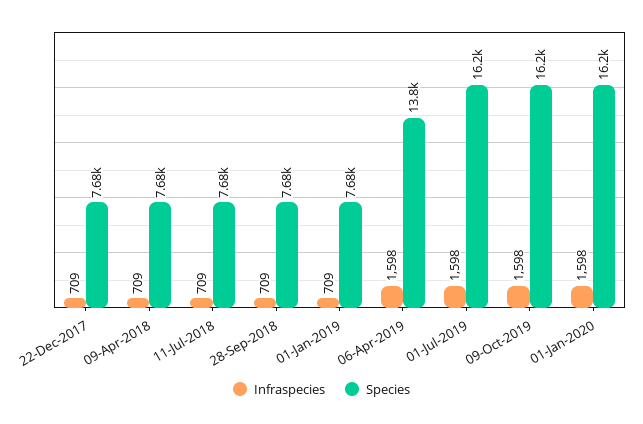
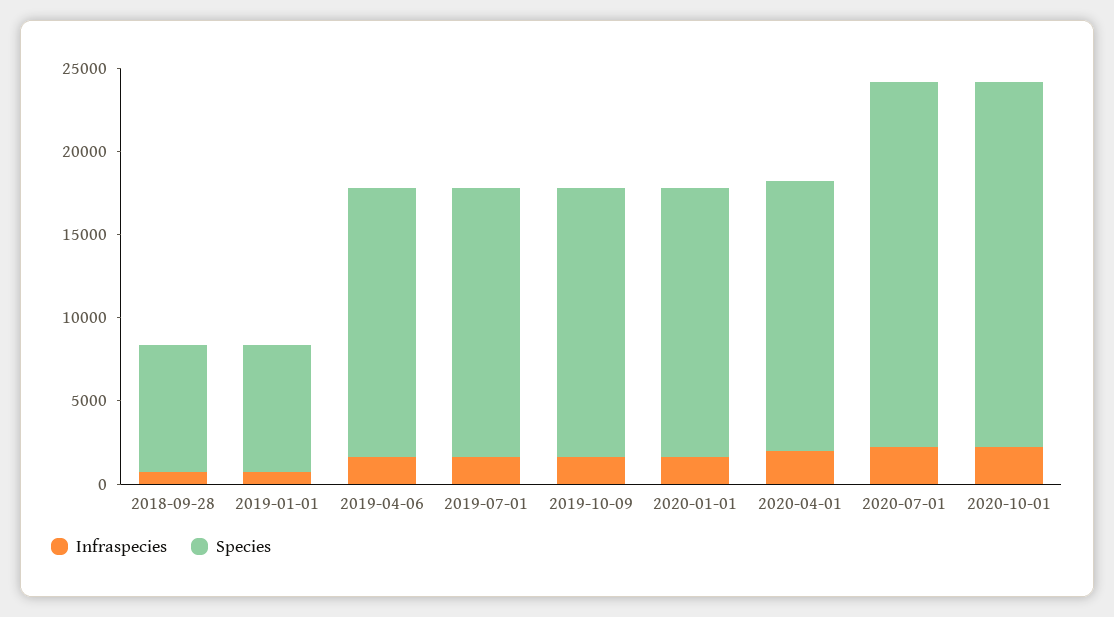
Infraspecies, 22-Dec-2017: 709 -> none
Species, 22-Dec-2017: 7680 -> none
Infraspecies, 09-Apr-2018: 709 -> none
Species, 09-Apr-2018: 7680 -> none
Infraspecies, 11-Jul-2018: 709 -> none
Species, 11-Jul-2018: 7680 -> none
Species, 06-Apr-2019: 13800 -> 16000
Infraspecies, 2020-04-01: none -> 2000
Species, 2020-04-01: none -> 16000
Infraspecies, 2020-07-01: none -> 2000
Species, 2020-07-01: none -> 22000
Infraspecies, 2020-10-01: none -> 2000
Species, 2020-10-01: none -> 22000

